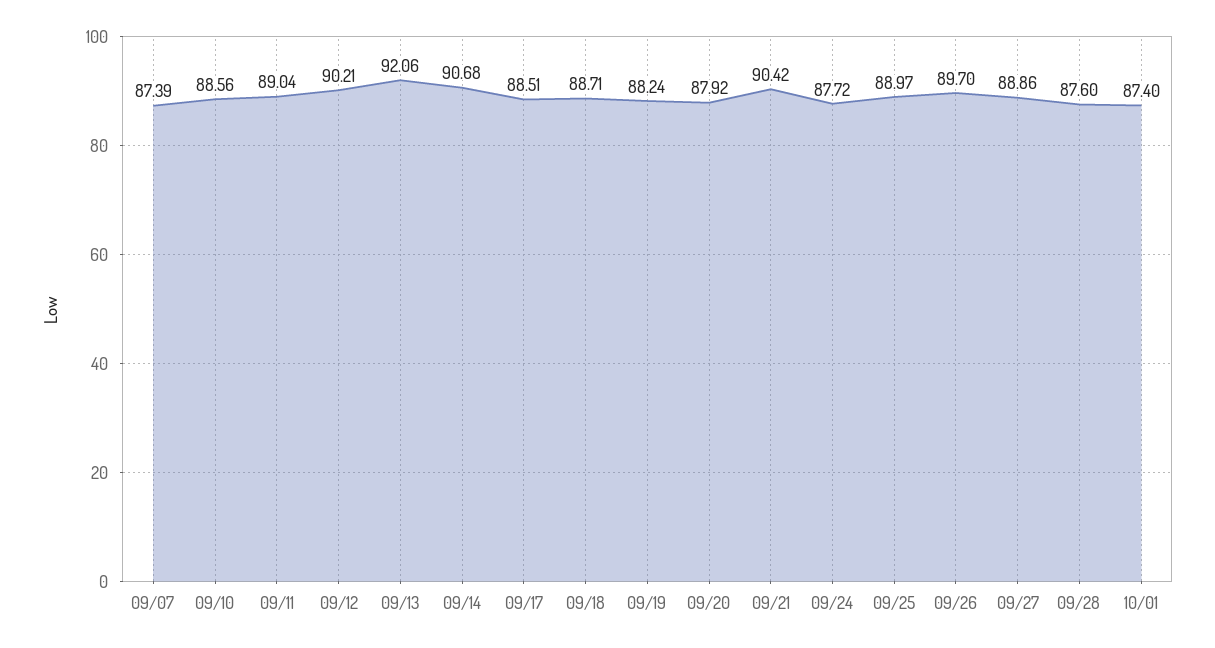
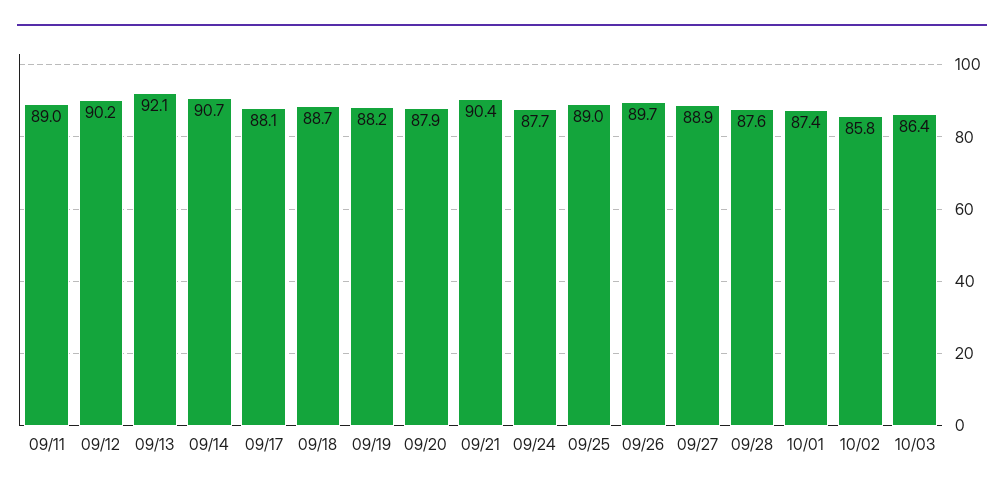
09/07: 87.39 -> none
09/10: 88.56 -> none
09/17: 88.51 -> 88.1
10/02: none -> 85.8
10/03: none -> 86.4

